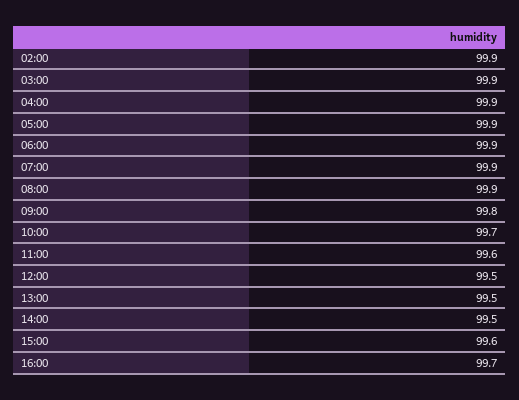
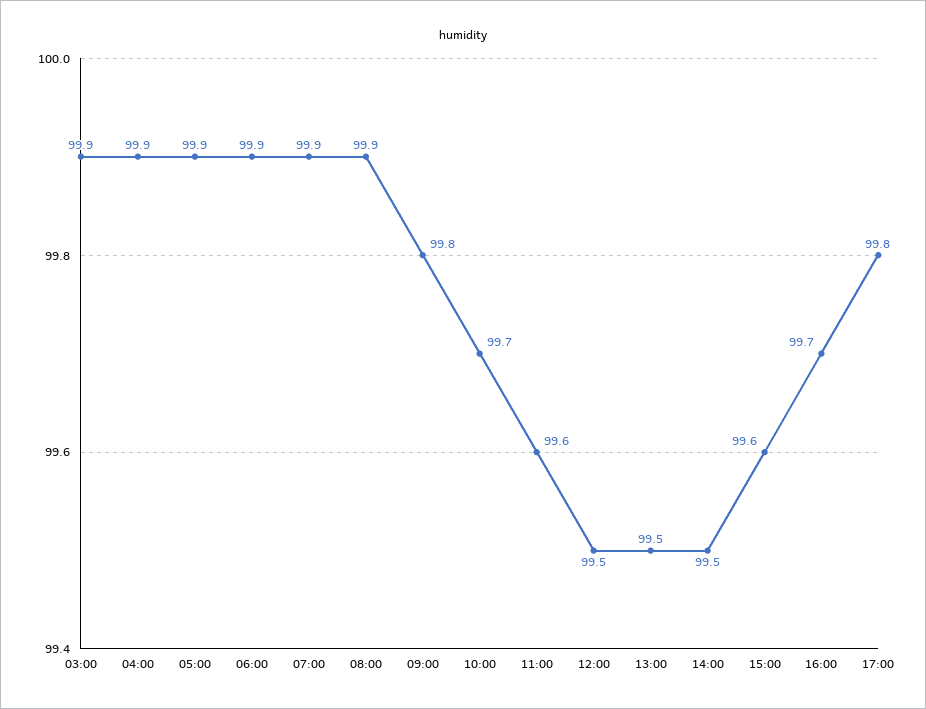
02:00: 99.9 -> none
17:00: none -> 99.8

